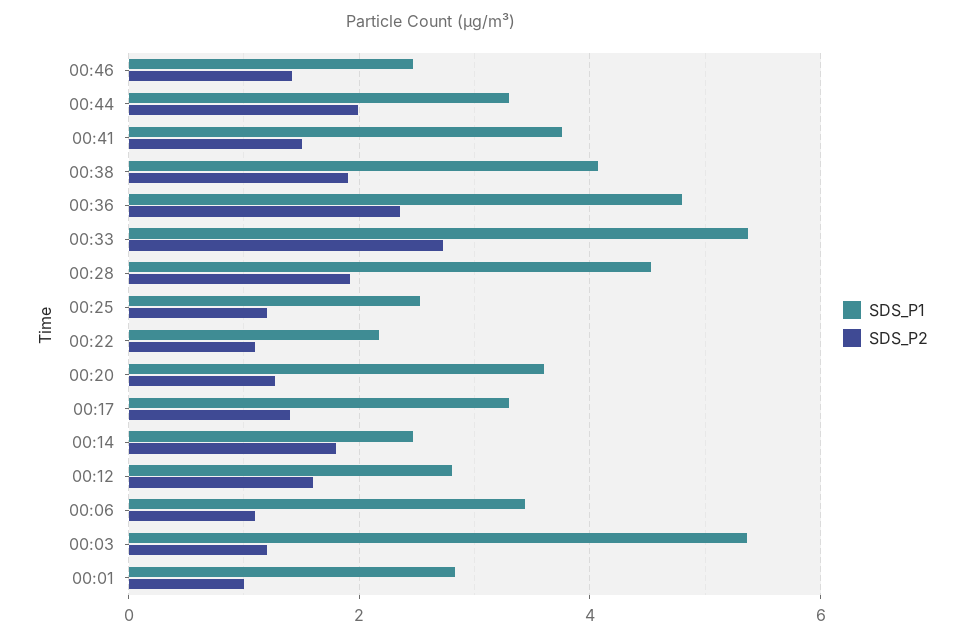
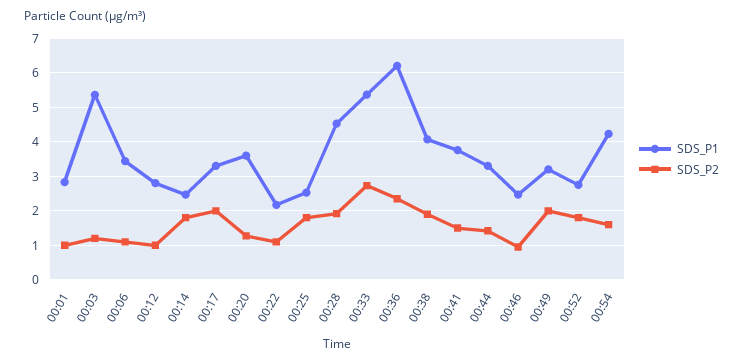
SDS_P2, 00:46: 1.4 -> 1
SDS_P2, 00:44: 2 -> 1.4
SDS_P1, 00:36: 4.8 -> 6.2
SDS_P2, 00:25: 1.2 -> 1.8
SDS_P2, 00:17: 1.4 -> 2
SDS_P2, 00:12: 1.6 -> 1
SDS_P1, 00:49: none -> 3.2
SDS_P2, 00:49: none -> 2
SDS_P1, 00:52: none -> 2.8
SDS_P2, 00:52: none -> 1.8
SDS_P1, 00:54: none -> 4.2
SDS_P2, 00:54: none -> 1.6

